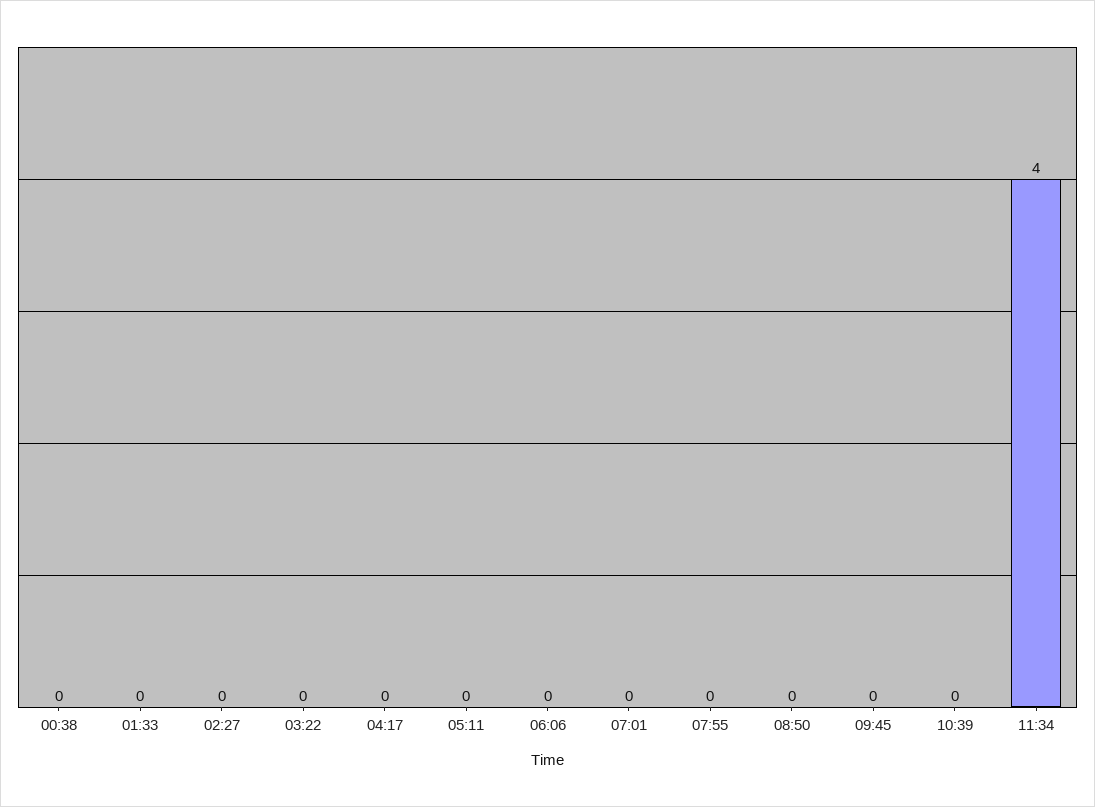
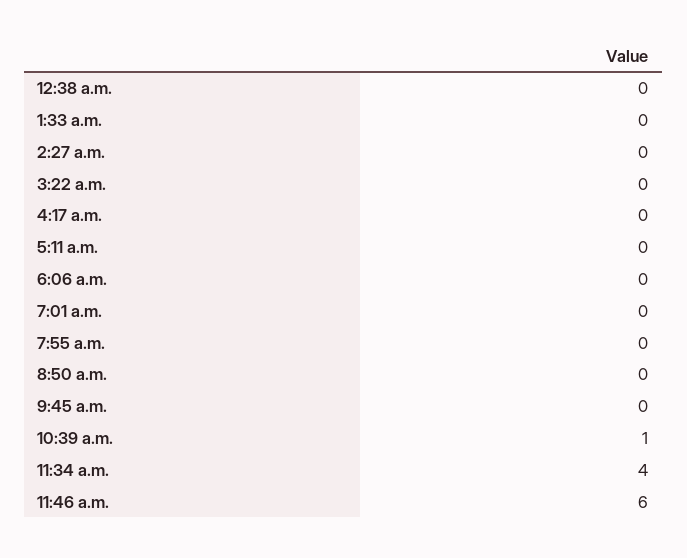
10:39: 0 -> 1
11:46 a.m.: none -> 6

